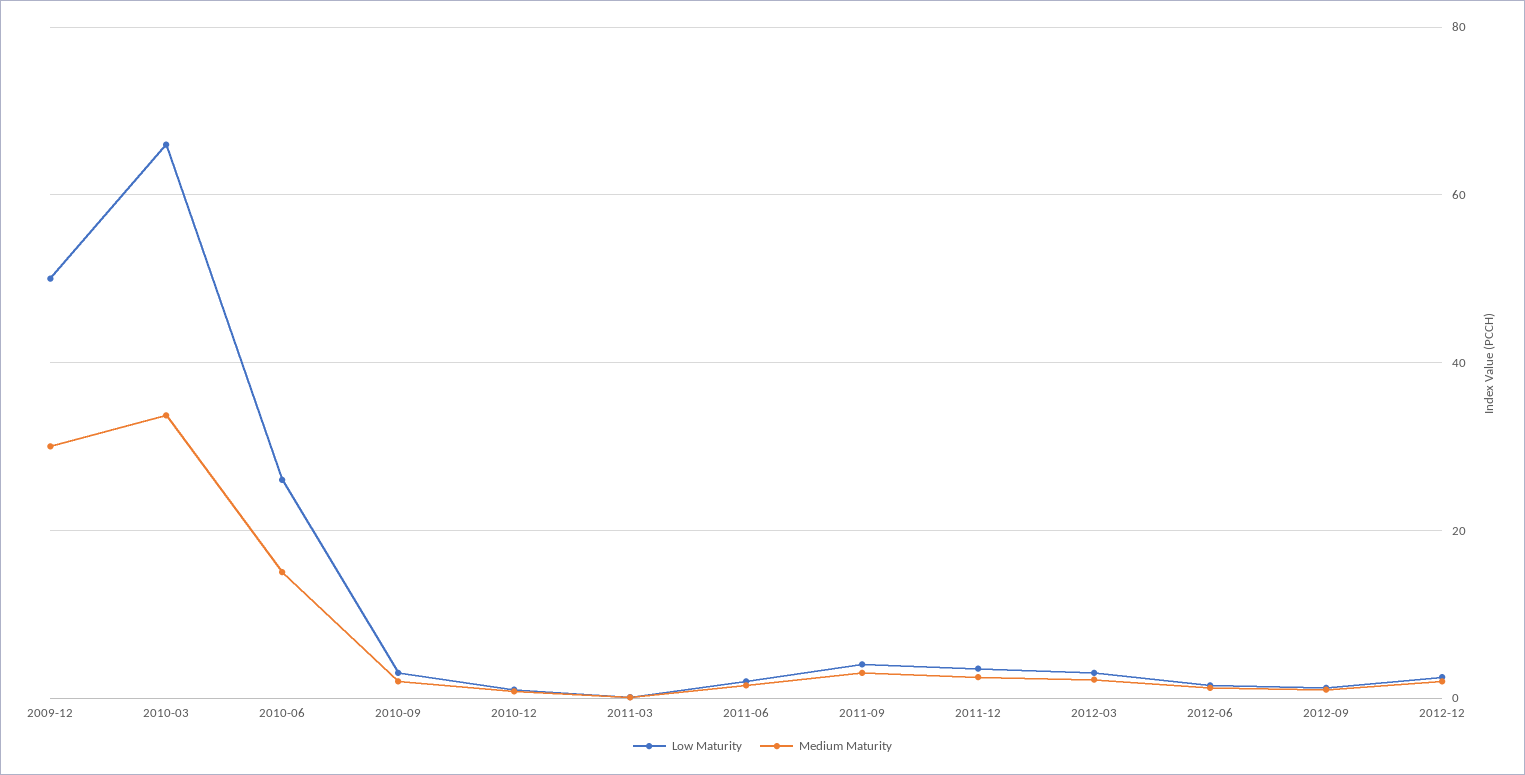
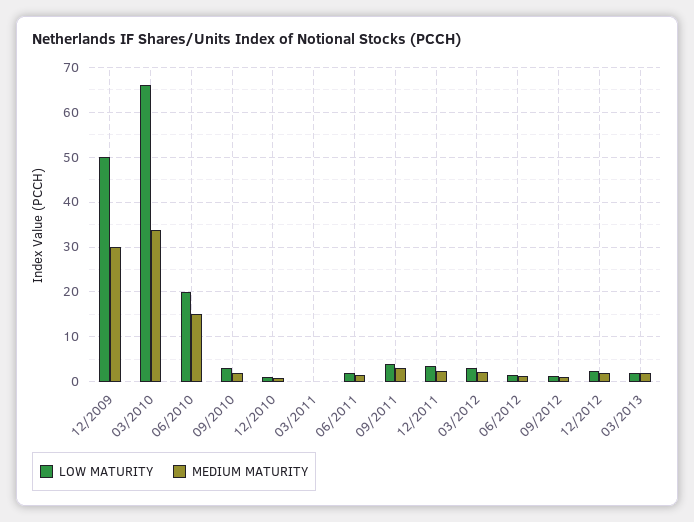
Low Maturity, 2010-06: 26 -> 20
Low Maturity, 03/2013: none -> 2
Medium Maturity, 03/2013: none -> 2

